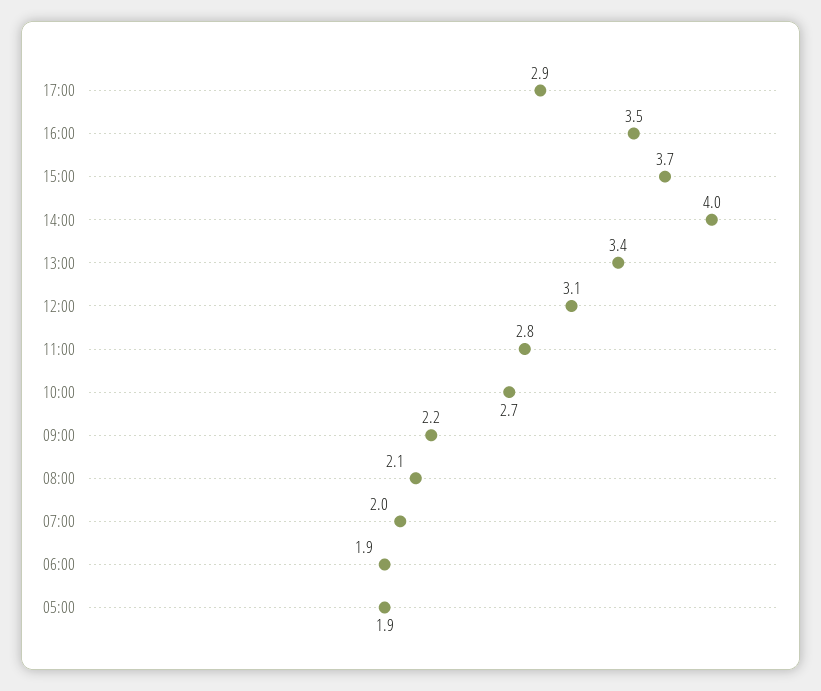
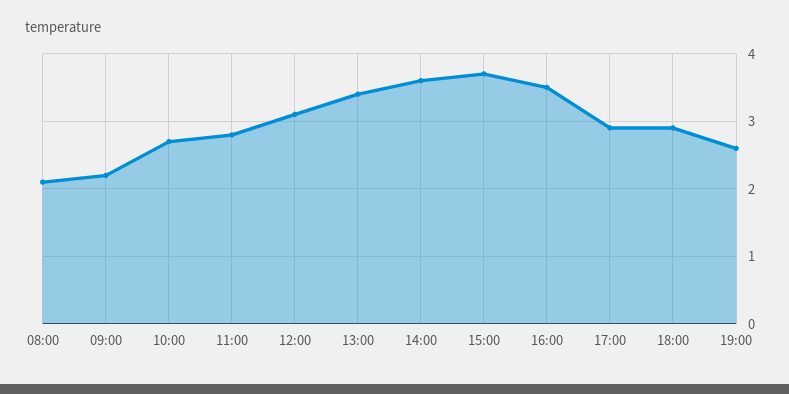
14:00: 4 -> 3.6
07:00: 2 -> none
06:00: 1.9 -> none
05:00: 1.9 -> none
18:00: none -> 2.9
19:00: none -> 2.6

